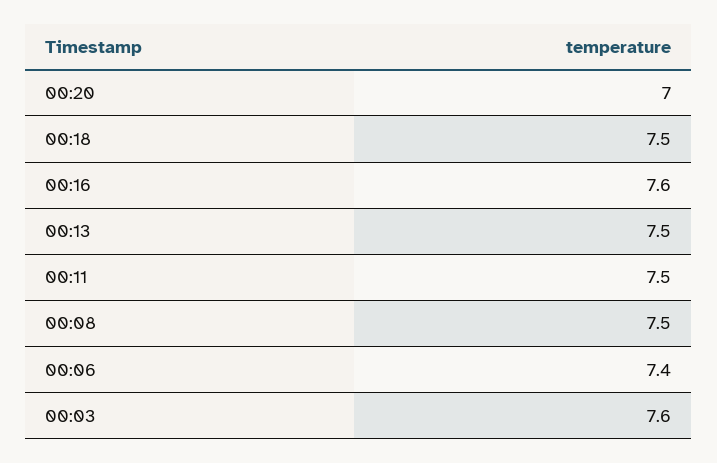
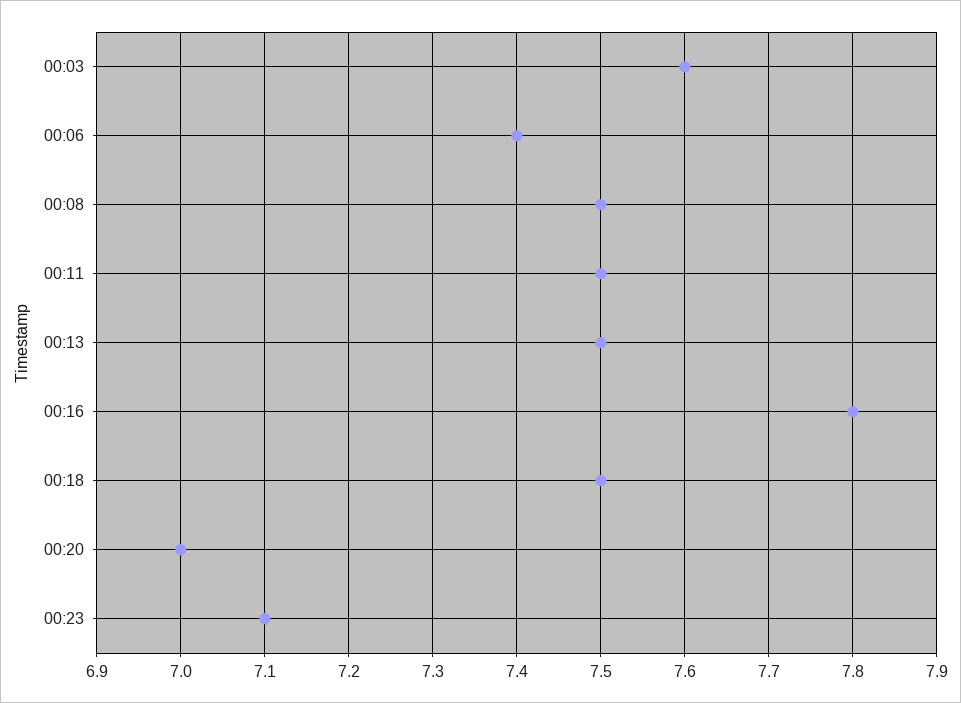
00:16: 7.6 -> 7.8
00:23: none -> 7.1

